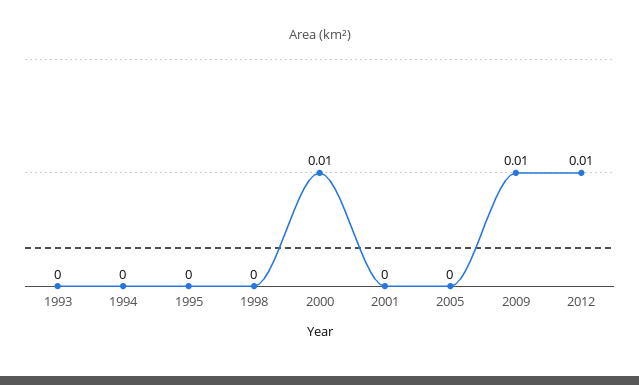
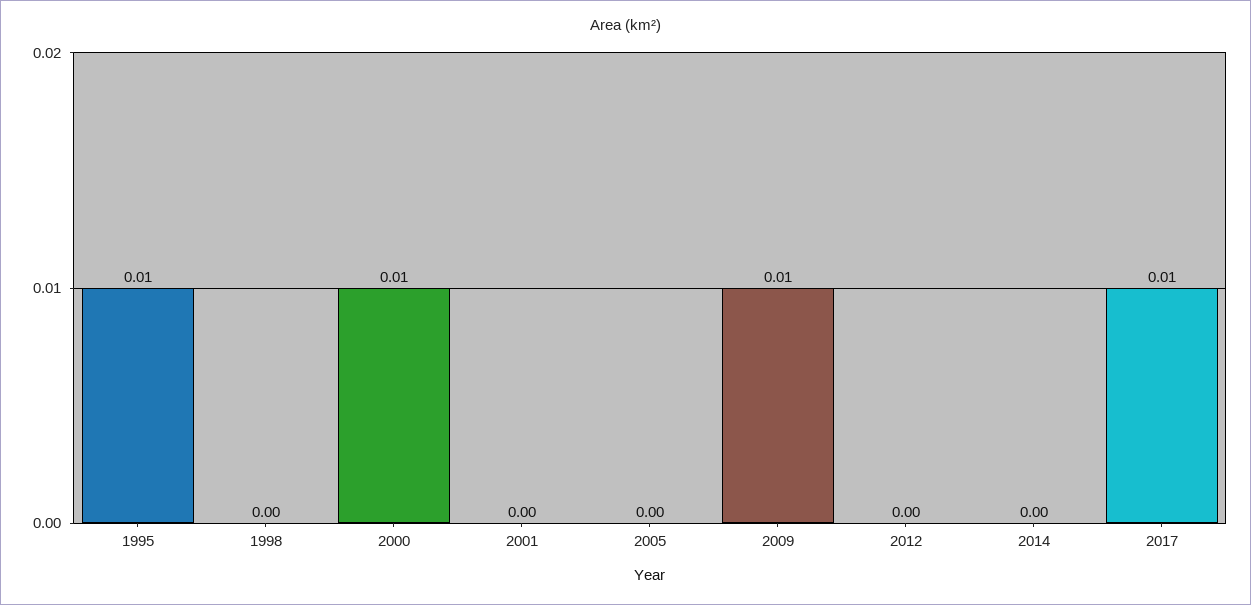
1993: 0 -> none
1994: 0 -> none
1995: 0 -> 0.01
2012: 0.01 -> 0
2014: none -> 0
2017: none -> 0.01

